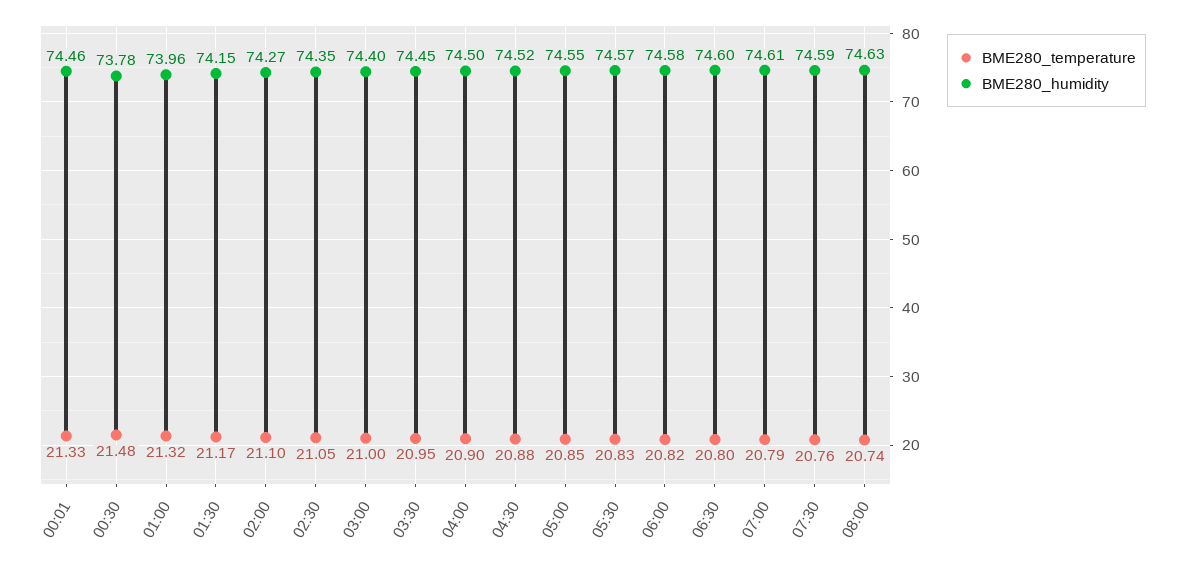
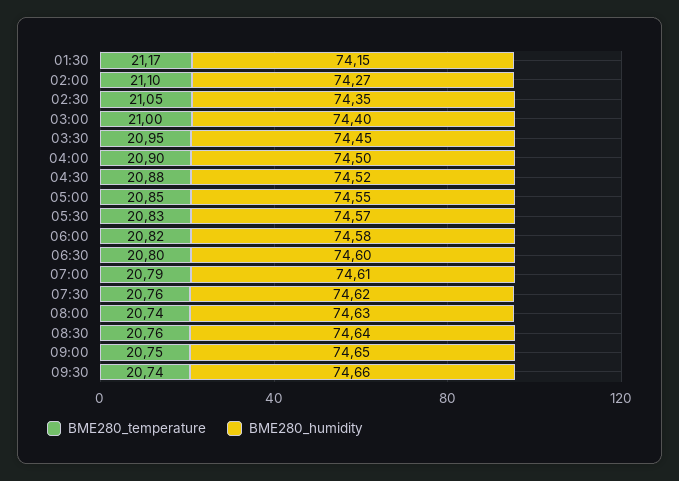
BME280_temperature, 00:01: 21.33 -> none
BME280_humidity, 00:01: 74.46 -> none
BME280_temperature, 00:30: 21.48 -> none
BME280_humidity, 00:30: 73.78 -> none
BME280_temperature, 01:00: 21.32 -> none
BME280_humidity, 01:00: 73.96 -> none
BME280_humidity, 07:30: 74.59 -> 74.62
BME280_temperature, 08:30: none -> 20.76
BME280_humidity, 08:30: none -> 74.64
BME280_temperature, 09:00: none -> 20.75
BME280_humidity, 09:00: none -> 74.65
BME280_temperature, 09:30: none -> 20.74
BME280_humidity, 09:30: none -> 74.66

